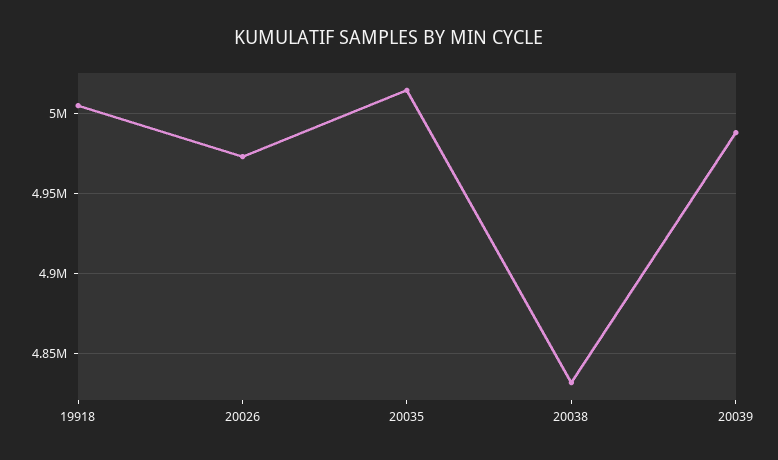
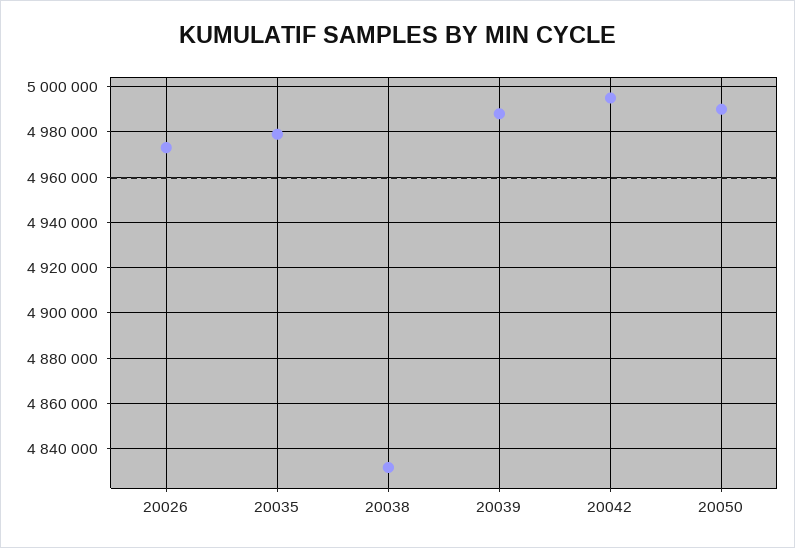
19918: 5005000 -> none
20035: 5015000 -> 4980000
20042: none -> 4995000
20050: none -> 4990000

